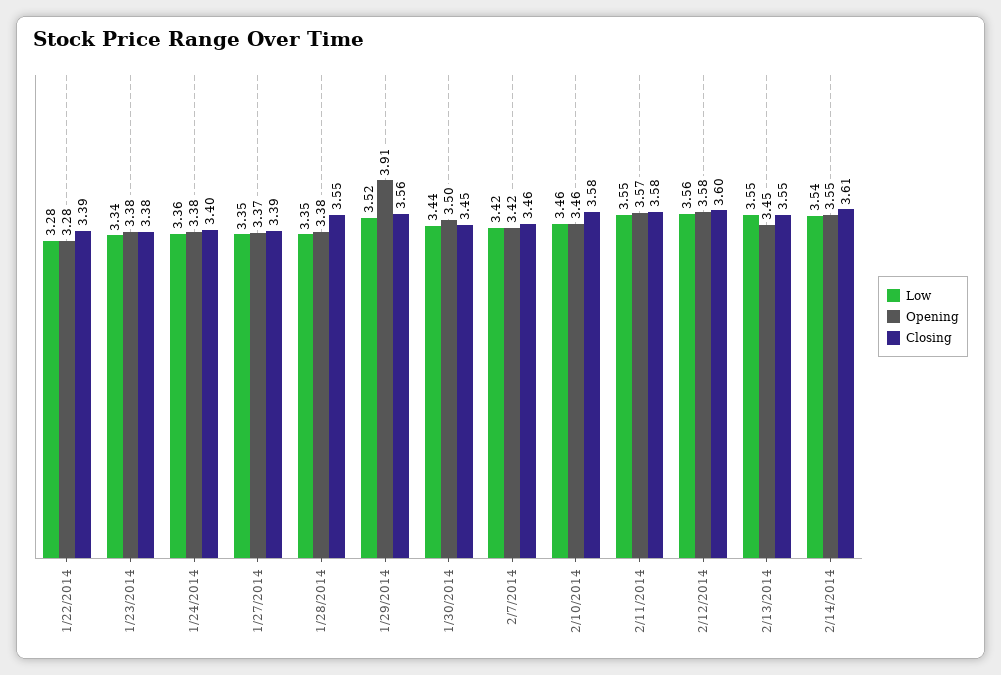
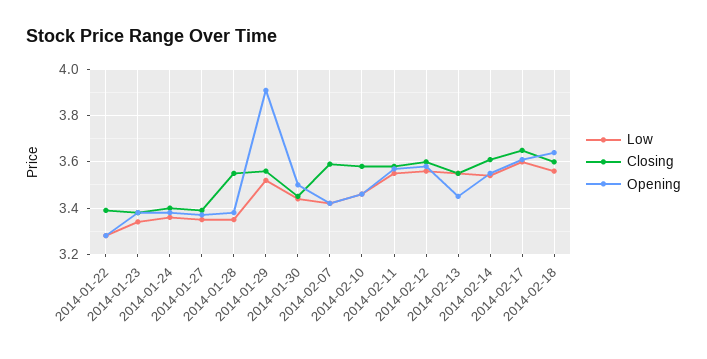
Closing, 2/7/2014: 3.46 -> 3.6
Low, 2014-02-17: none -> 3.6
Closing, 2014-02-17: none -> 3.65
Opening, 2014-02-17: none -> 3.6
Low, 2014-02-18: none -> 3.55
Closing, 2014-02-18: none -> 3.6
Opening, 2014-02-18: none -> 3.65

